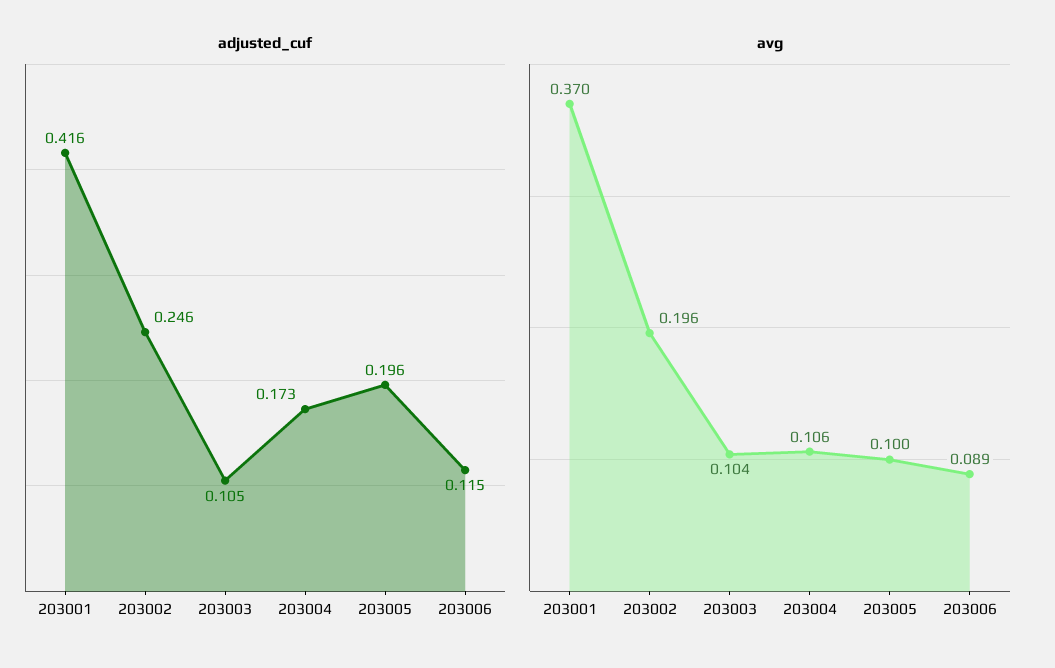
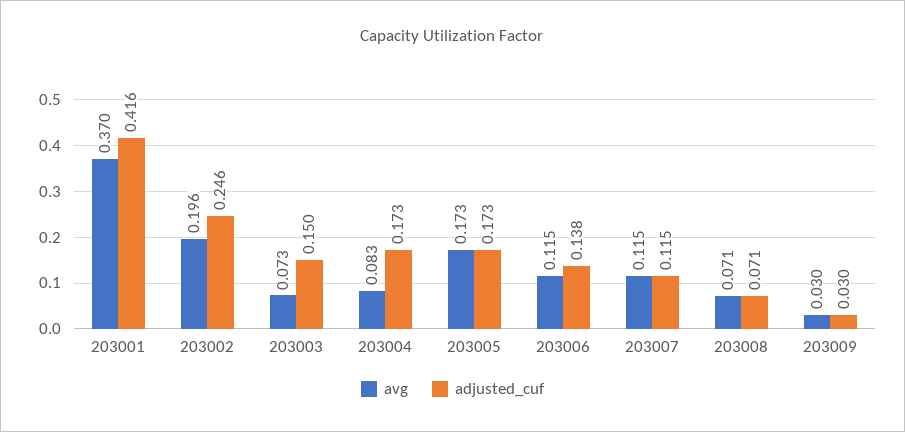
adjusted_cuf, 203003: 0.105 -> 0.15
adjusted_cuf, 203005: 0.196 -> 0.173
adjusted_cuf, 203006: 0.115 -> 0.138
avg, 203003: 0.104 -> 0.073
avg, 203004: 0.106 -> 0.083
avg, 203005: 0.1 -> 0.173
avg, 203006: 0.089 -> 0.115
avg, 203007: none -> 0.115
adjusted_cuf, 203007: none -> 0.115
avg, 203008: none -> 0.071
adjusted_cuf, 203008: none -> 0.071
avg, 203009: none -> 0.03
adjusted_cuf, 203009: none -> 0.03

